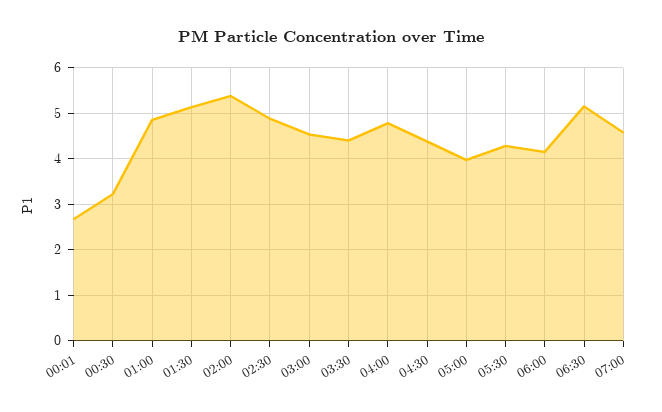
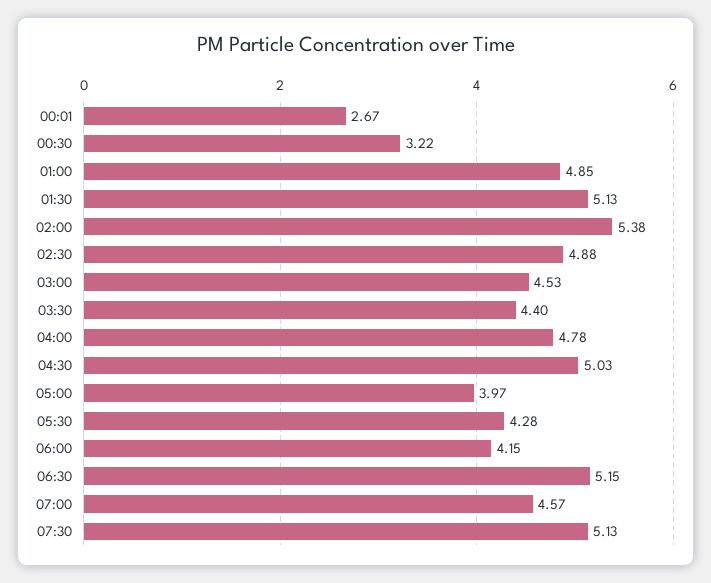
04:30: 4.4 -> 5.03
07:30: none -> 5.13

